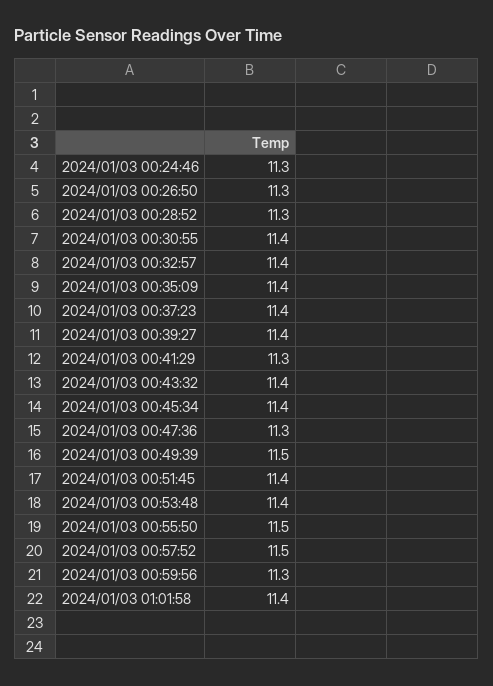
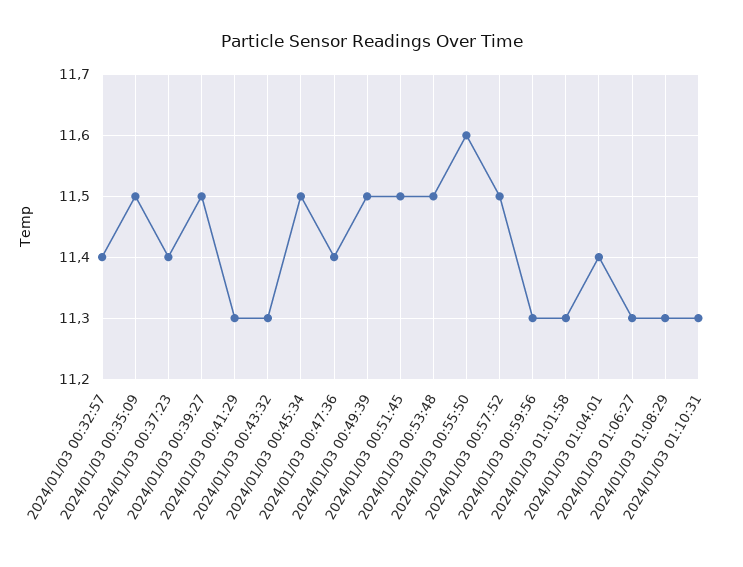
2024/01/03 00:24:46: 11.3 -> none
2024/01/03 00:26:50: 11.3 -> none
2024/01/03 00:28:52: 11.3 -> none
2024/01/03 00:30:55: 11.4 -> none
2024/01/03 00:35:09: 11.4 -> 11.5
2024/01/03 00:39:27: 11.4 -> 11.5
2024/01/03 00:43:32: 11.4 -> 11.3
2024/01/03 00:45:34: 11.4 -> 11.5
2024/01/03 00:47:36: 11.3 -> 11.4
2024/01/03 00:51:45: 11.4 -> 11.5
2024/01/03 00:53:48: 11.4 -> 11.5
2024/01/03 00:55:50: 11.5 -> 11.6
2024/01/03 01:01:58: 11.4 -> 11.3
2024/01/03 01:04:01: none -> 11.4
2024/01/03 01:06:27: none -> 11.3
2024/01/03 01:08:29: none -> 11.3
2024/01/03 01:10:31: none -> 11.3

